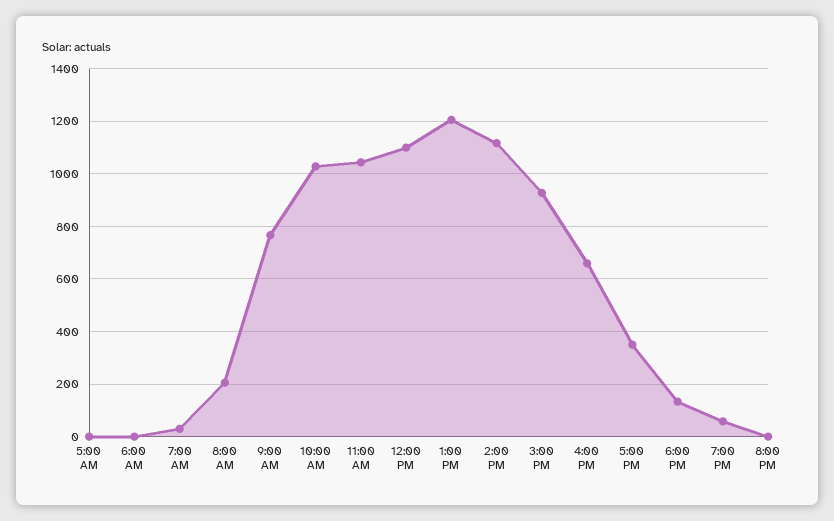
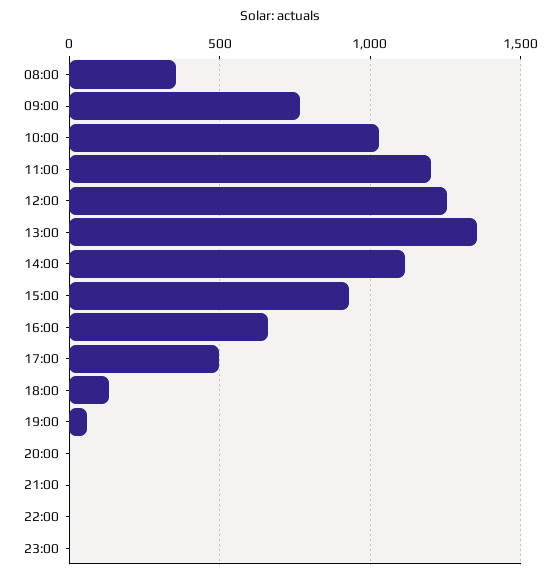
5:00 AM: 0 -> none
6:00 AM: 0 -> none
7:00 AM: 25 -> none
8:00 AM: 200 -> 350
11:00 AM: 1050 -> 1200
12:00 PM: 1100 -> 1250
1:00 PM: 1200 -> 1350
5:00 PM: 350 -> 500
21:00: none -> 0
22:00: none -> 0
23:00: none -> 0

